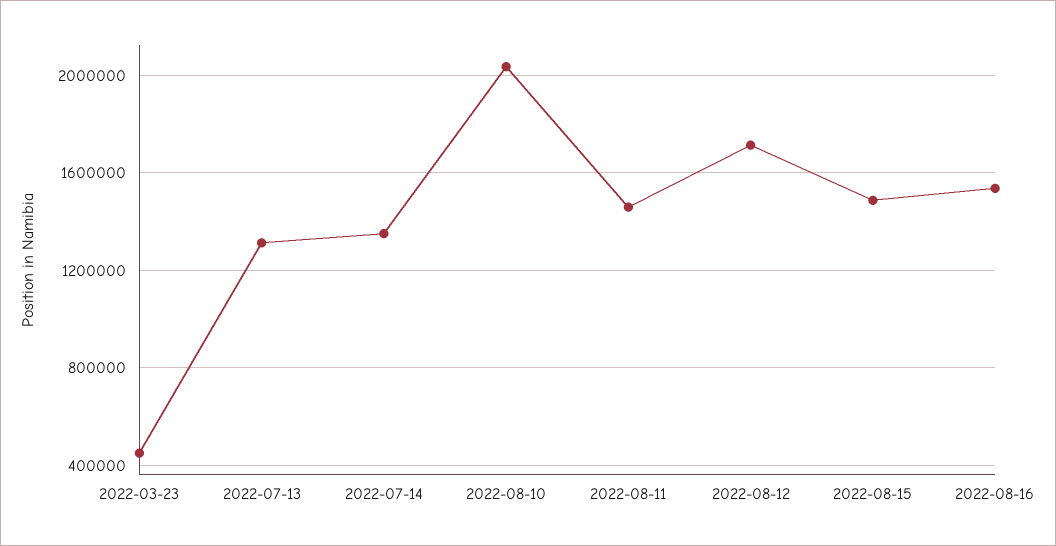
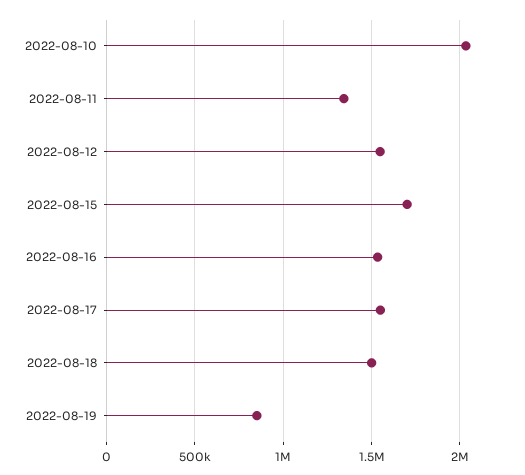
2022-03-23: 450000 -> none
2022-07-13: 1300000 -> none
2022-07-14: 1350000 -> none
2022-08-11: 1450000 -> 1350000
2022-08-12: 1700000 -> 1550000
2022-08-15: 1500000 -> 1700000
2022-08-17: none -> 1550000
2022-08-18: none -> 1500000
2022-08-19: none -> 850000

